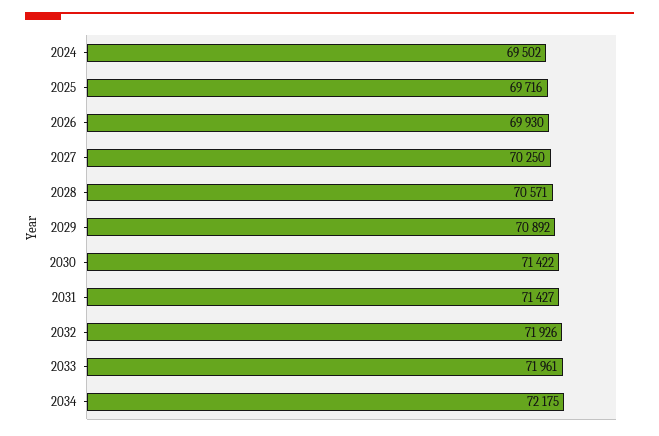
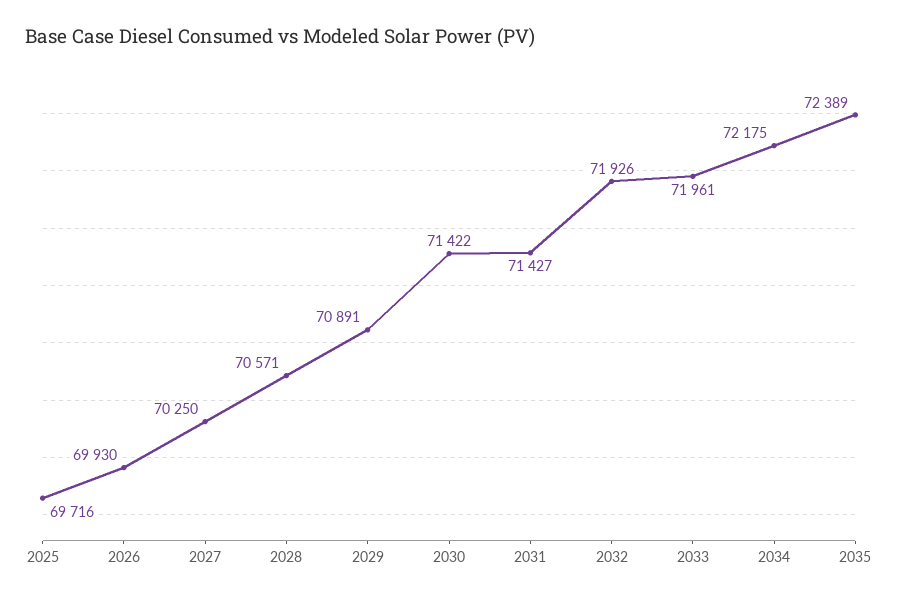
2024: 69502 -> none
2029: 70892 -> 70891
2035: none -> 72389

